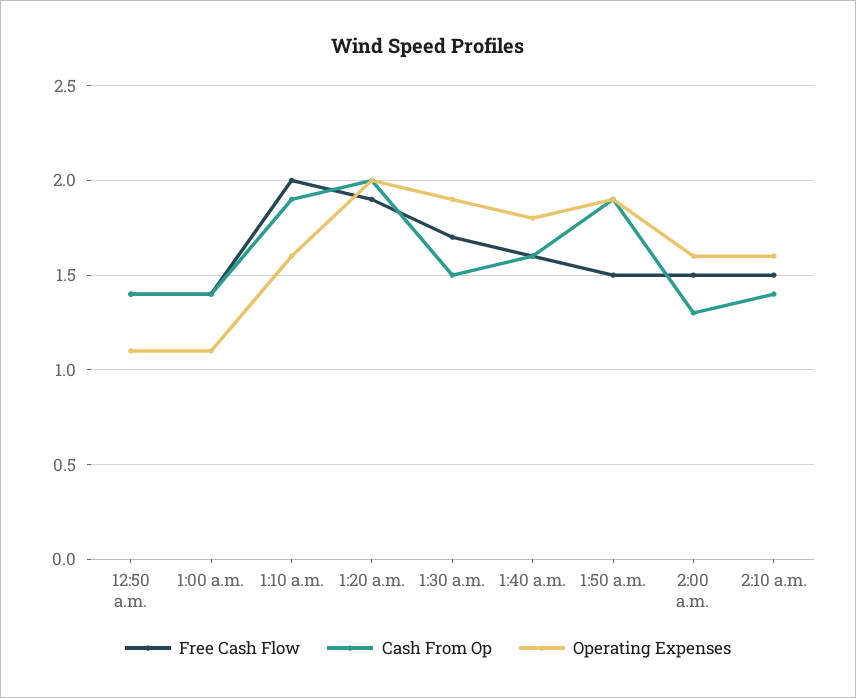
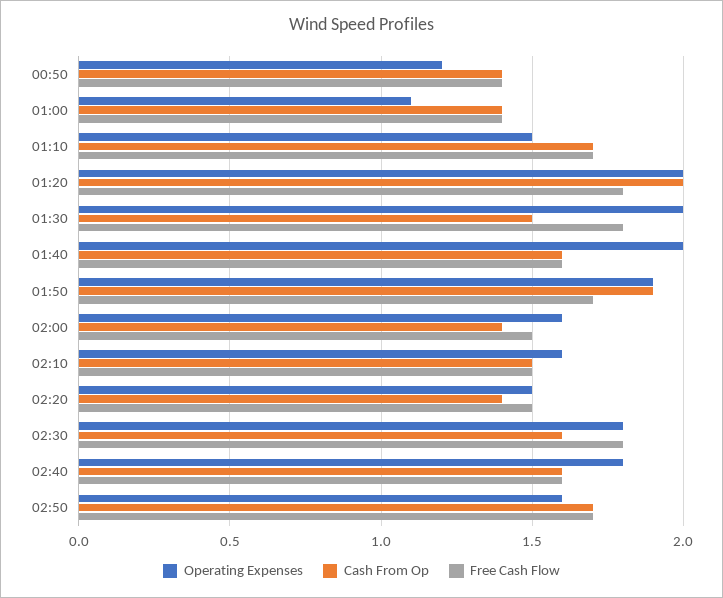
Operating Expenses, 12:50 a.m.: 1.1 -> 1.2
Free Cash Flow, 1:10 a.m.: 2 -> 1.7
Cash From Op, 1:10 a.m.: 1.9 -> 1.7
Operating Expenses, 1:10 a.m.: 1.6 -> 1.5
Free Cash Flow, 1:20 a.m.: 1.9 -> 1.8
Free Cash Flow, 1:30 a.m.: 1.7 -> 1.8
Operating Expenses, 1:30 a.m.: 1.9 -> 2
Operating Expenses, 1:40 a.m.: 1.8 -> 2
Free Cash Flow, 1:50 a.m.: 1.5 -> 1.7
Cash From Op, 2:00 a.m.: 1.3 -> 1.4
Cash From Op, 2:10 a.m.: 1.4 -> 1.5
Operating Expenses, 02:20: none -> 1.5
Cash From Op, 02:20: none -> 1.4
Free Cash Flow, 02:20: none -> 1.5
Operating Expenses, 02:30: none -> 1.8
Cash From Op, 02:30: none -> 1.6
Free Cash Flow, 02:30: none -> 1.8
Operating Expenses, 02:40: none -> 1.8
Cash From Op, 02:40: none -> 1.6
Free Cash Flow, 02:40: none -> 1.6
Operating Expenses, 02:50: none -> 1.6
Cash From Op, 02:50: none -> 1.7
Free Cash Flow, 02:50: none -> 1.7

